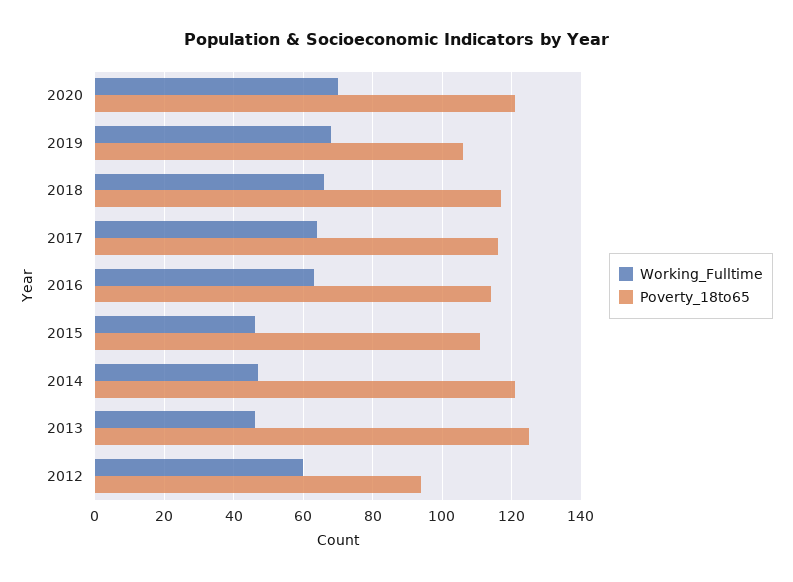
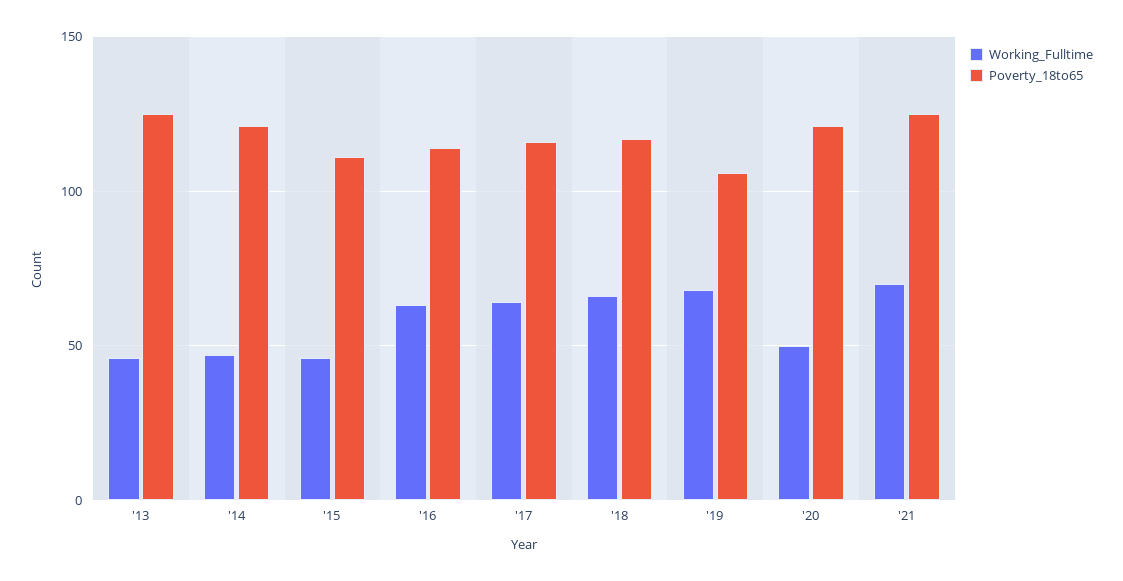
Working_Fulltime, 2020: 70 -> 50
Working_Fulltime, 2012: 60 -> none
Poverty_18to65, 2012: 95 -> none
Working_Fulltime, '21: none -> 70
Poverty_18to65, '21: none -> 125

